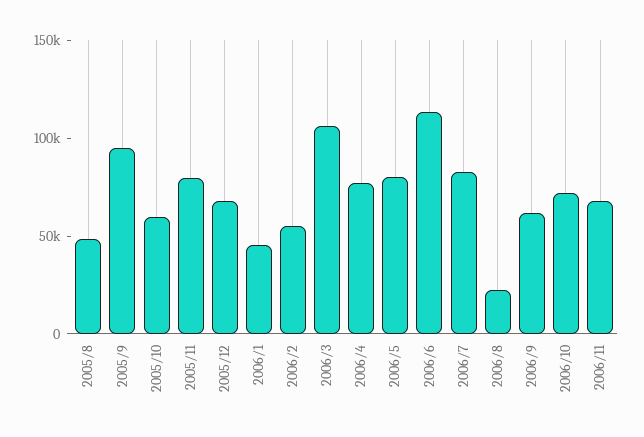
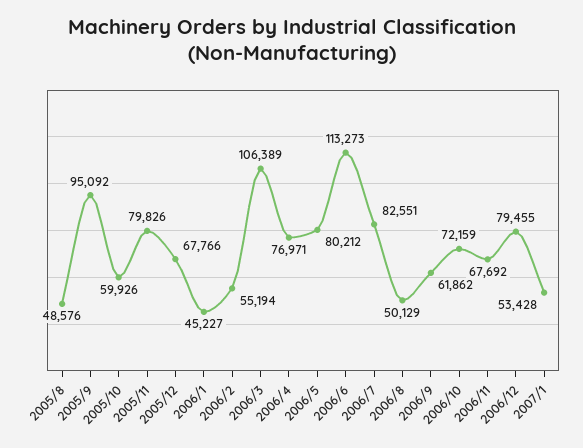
2006/8: 20000 -> 50129
2006/12: none -> 79455
2007/1: none -> 53428

